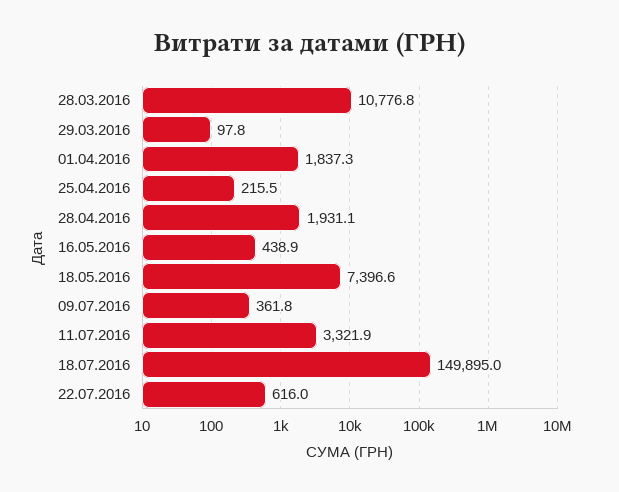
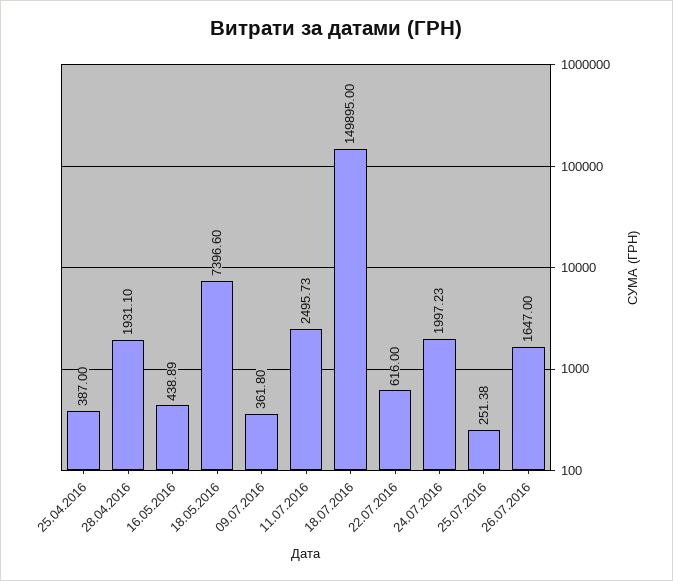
28.03.2016: 10776.8 -> none
29.03.2016: 97.8 -> none
01.04.2016: 1837.3 -> none
25.04.2016: 215.5 -> 387
11.07.2016: 3321.9 -> 2495.73
24.07.2016: none -> 1997.23
25.07.2016: none -> 251.38
26.07.2016: none -> 1647

